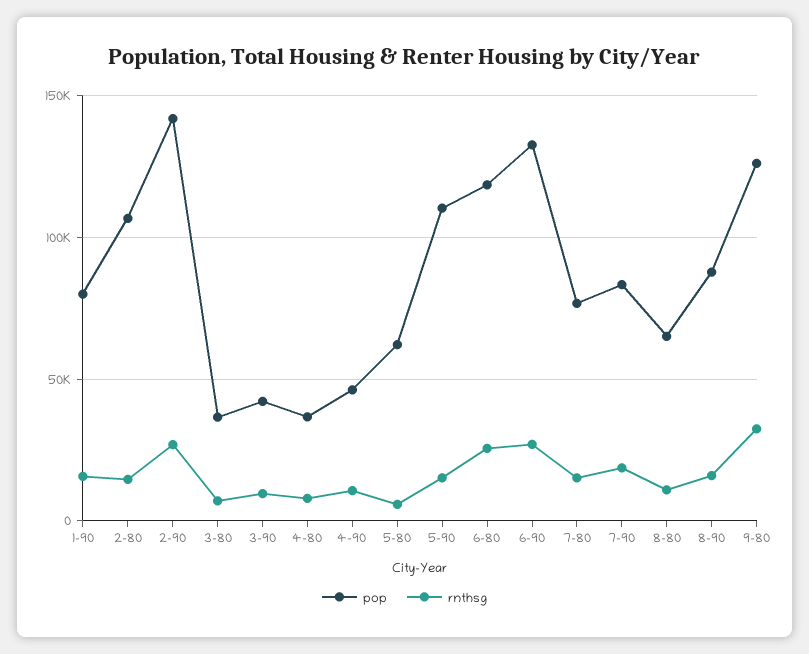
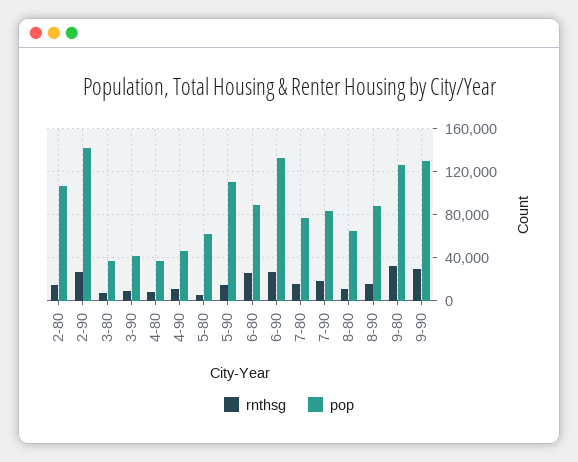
pop, 1-90: 80000 -> none
rnthsg, 1-90: 15000 -> none
pop, 6-80: 120000 -> 90000
rnthsg, 9-90: none -> 30000
pop, 9-90: none -> 130000

